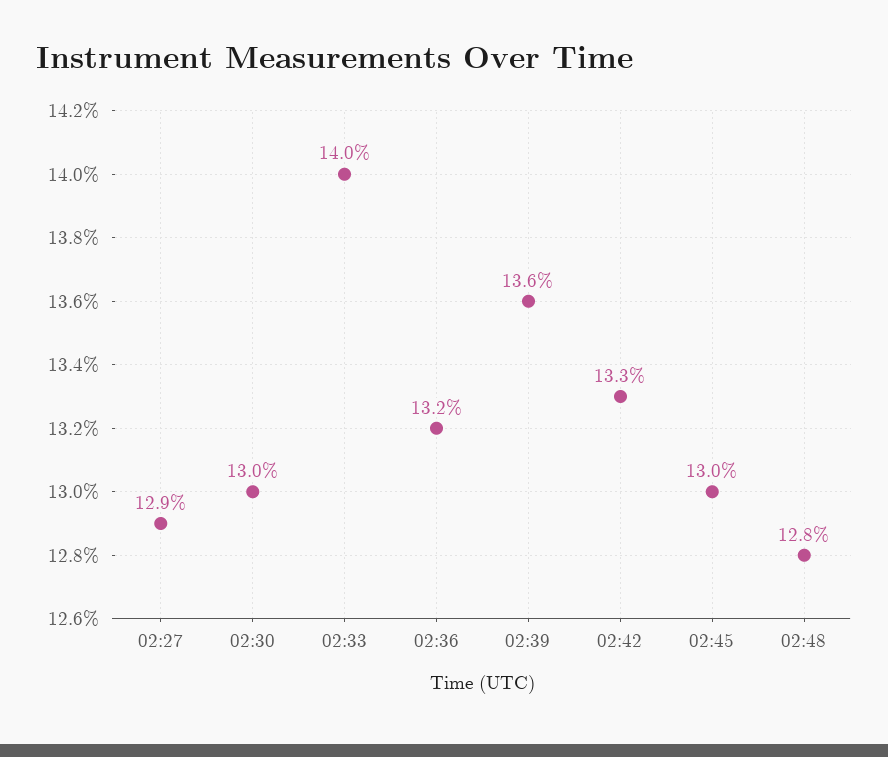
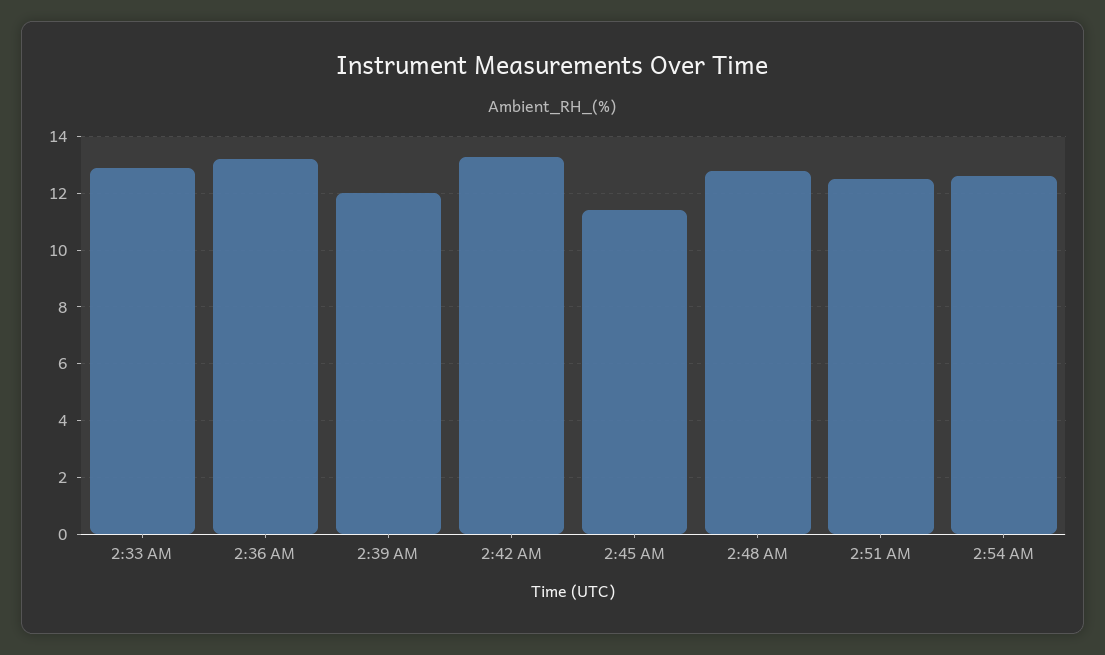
02:27: 12.9 -> none
02:30: 13 -> none
02:33: 14 -> 13
02:39: 13.6 -> 12
02:45: 13 -> 11.5
2:51 AM: none -> 12.5
2:54 AM: none -> 12.5

